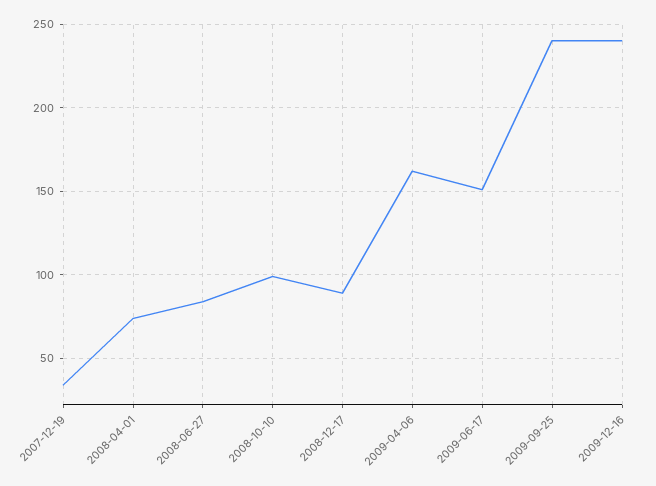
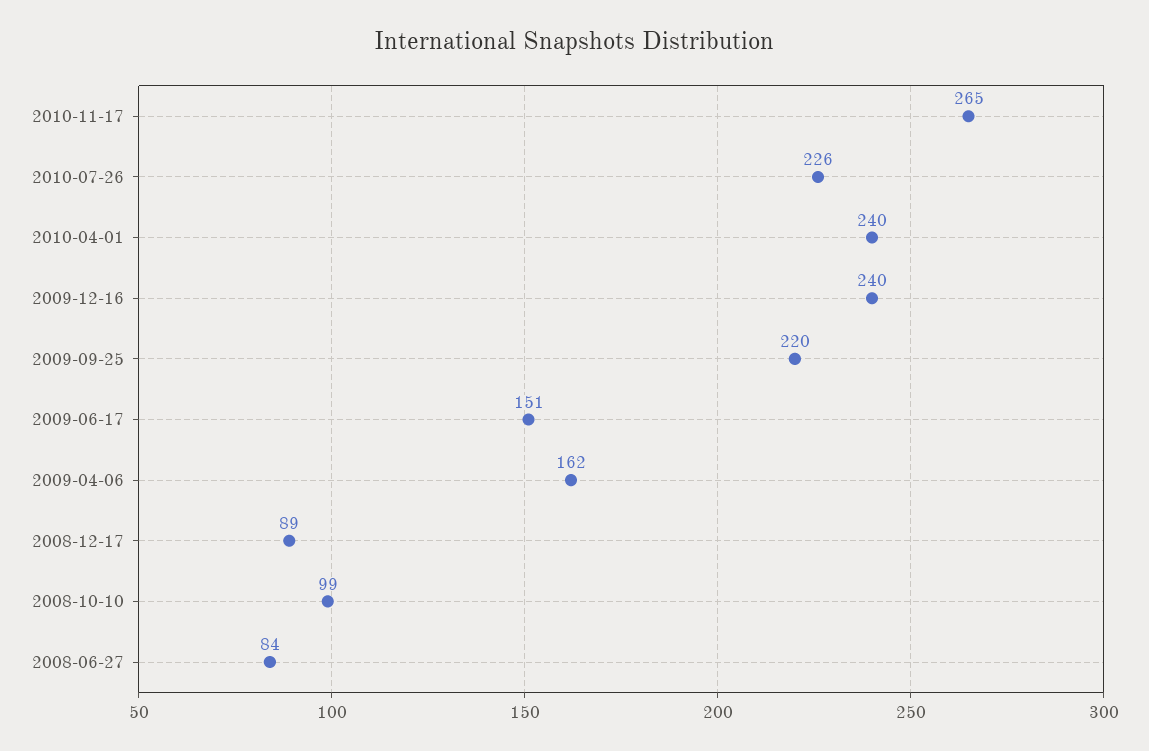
2007-12-19: 35 -> none
2008-04-01: 75 -> none
2009-09-25: 240 -> 220
2010-11-17: none -> 265
2010-07-26: none -> 226
2010-04-01: none -> 240

